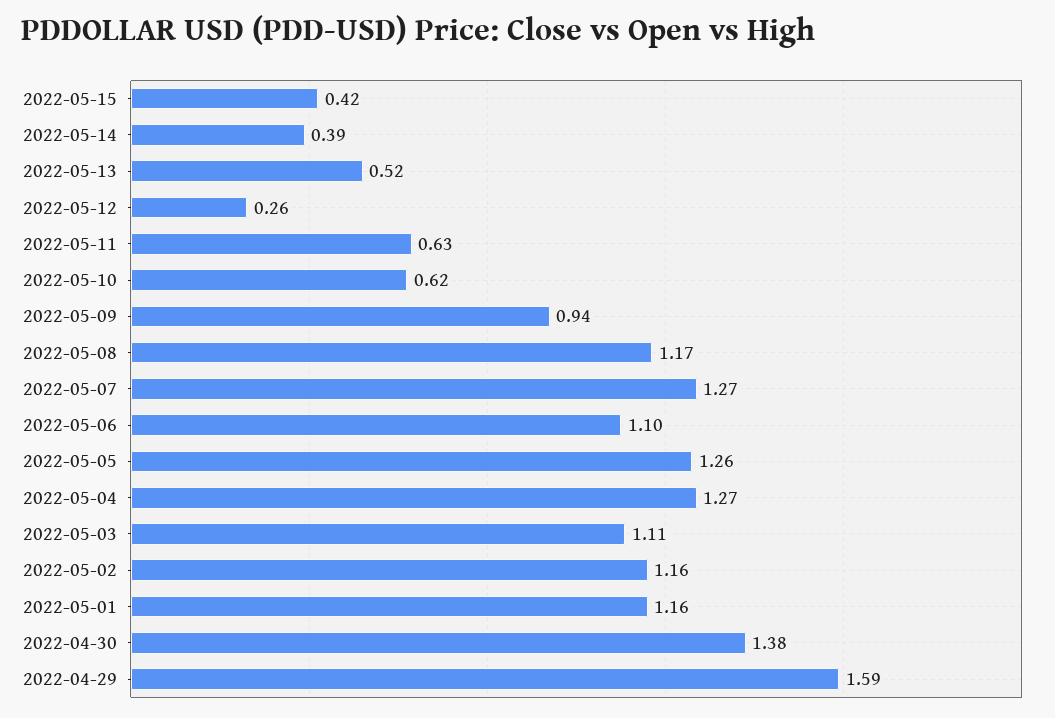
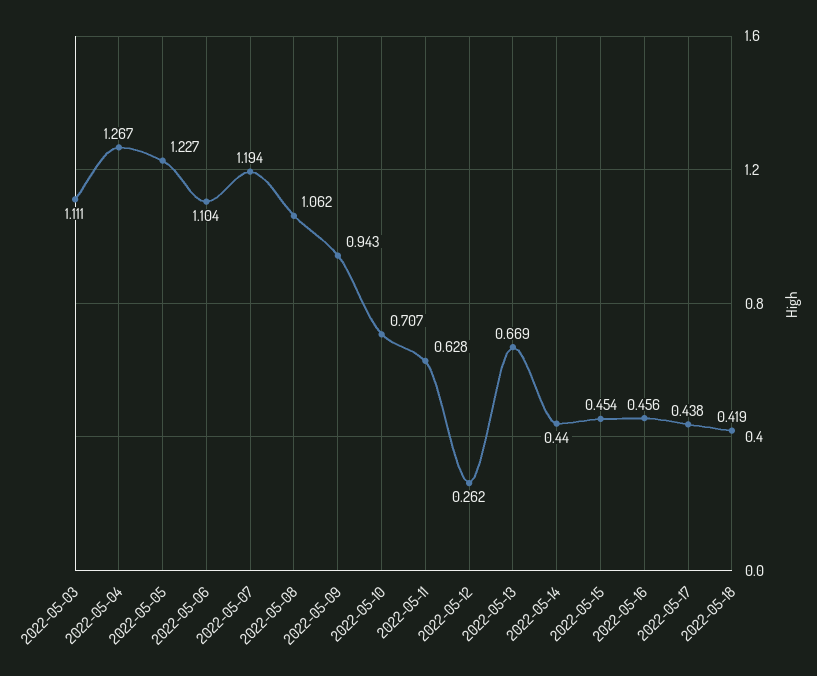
2022-05-15: 0.42 -> 0.454
2022-05-14: 0.39 -> 0.44
2022-05-13: 0.52 -> 0.669
2022-05-10: 0.62 -> 0.707
2022-05-08: 1.17 -> 1.062
2022-05-07: 1.27 -> 1.194
2022-05-05: 1.26 -> 1.227
2022-05-02: 1.16 -> none
2022-05-01: 1.16 -> none
2022-04-30: 1.38 -> none
2022-04-29: 1.59 -> none
2022-05-16: none -> 0.456
2022-05-17: none -> 0.438
2022-05-18: none -> 0.419

